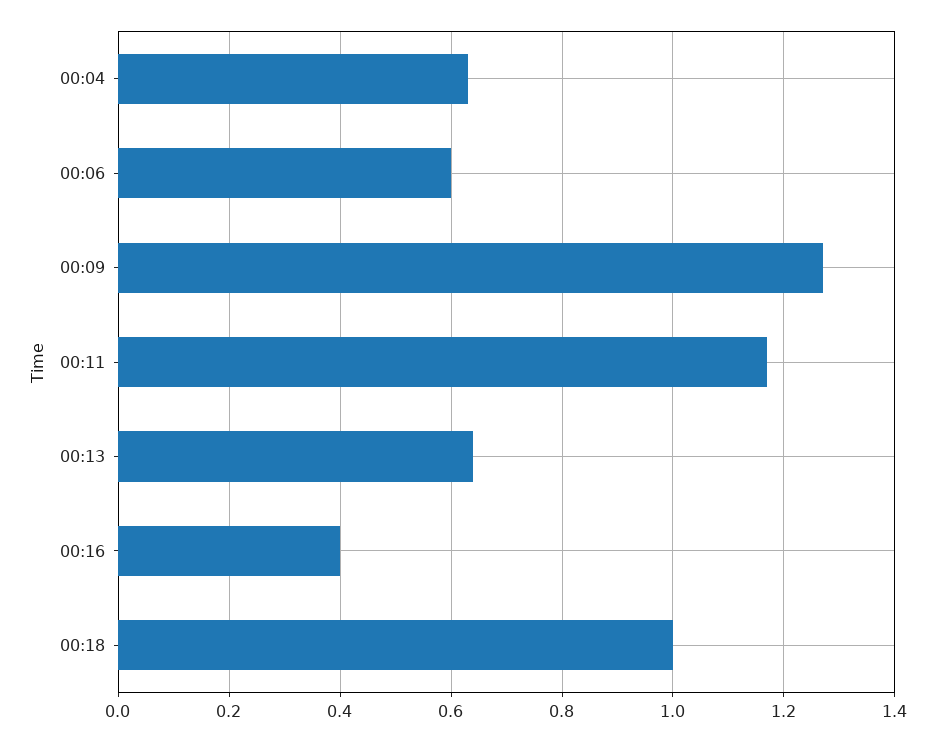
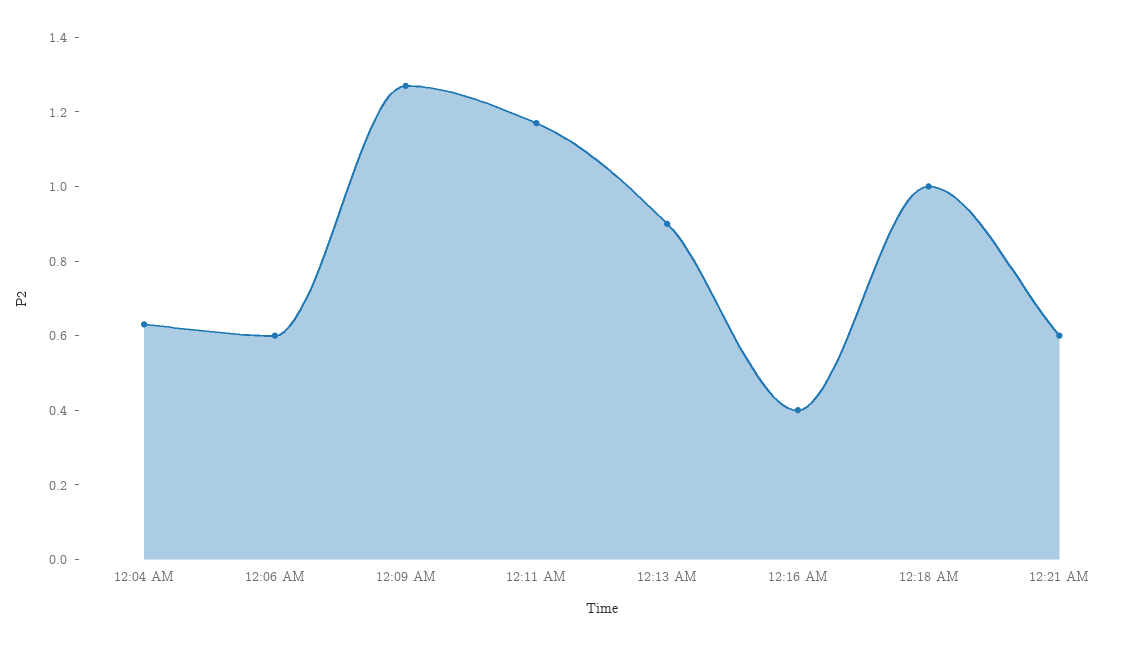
00:13: 0.65 -> 0.9
12:21 AM: none -> 0.6

